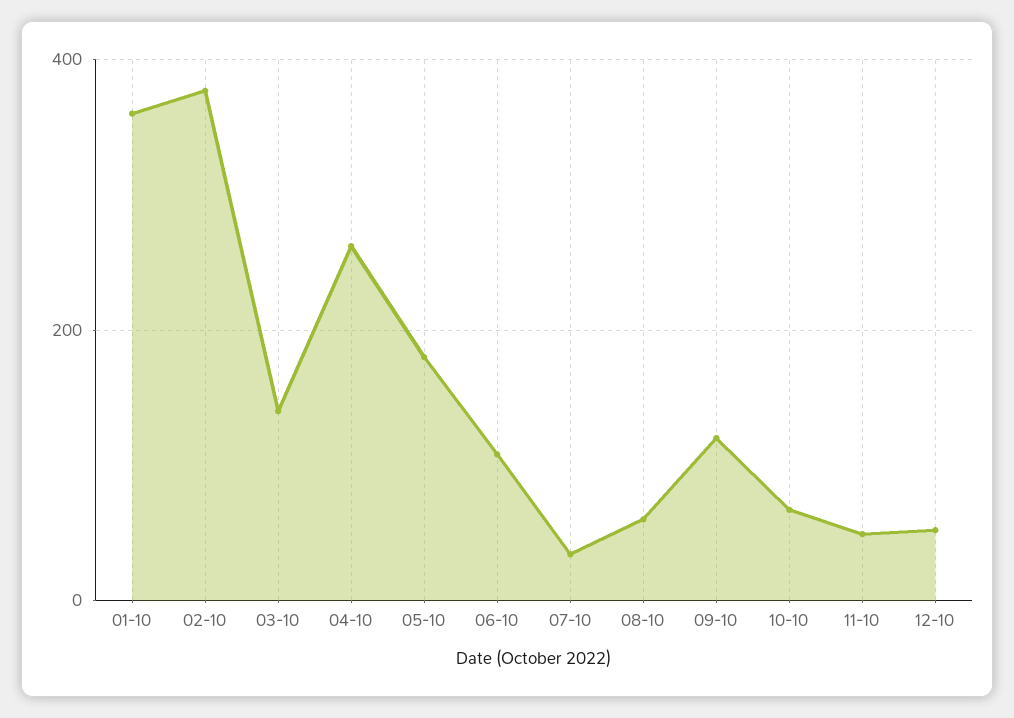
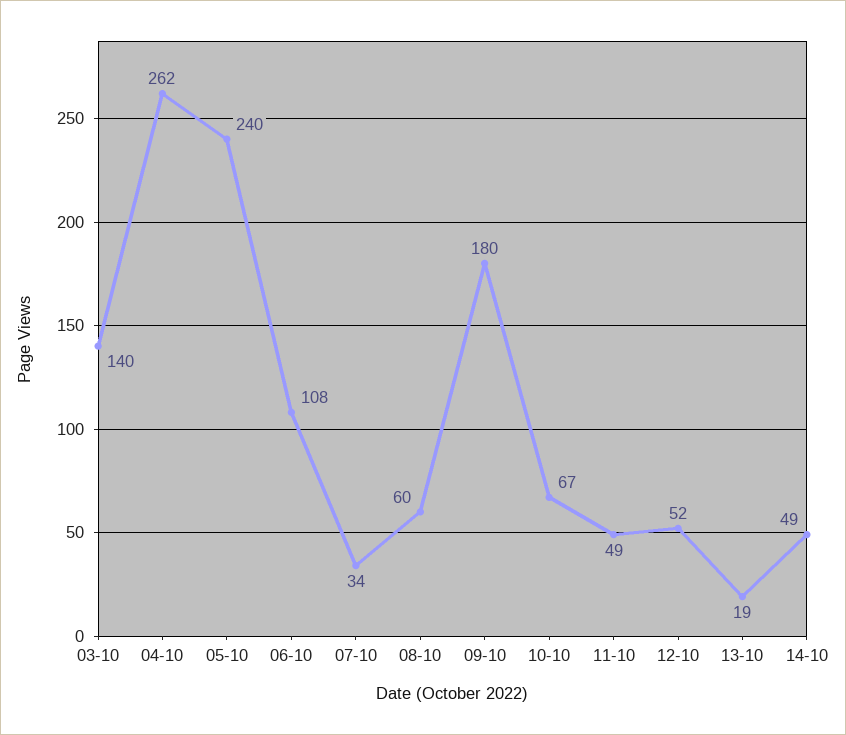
01-10: 360 -> none
02-10: 380 -> none
05-10: 180 -> 240
09-10: 120 -> 180
13-10: none -> 19
14-10: none -> 49

